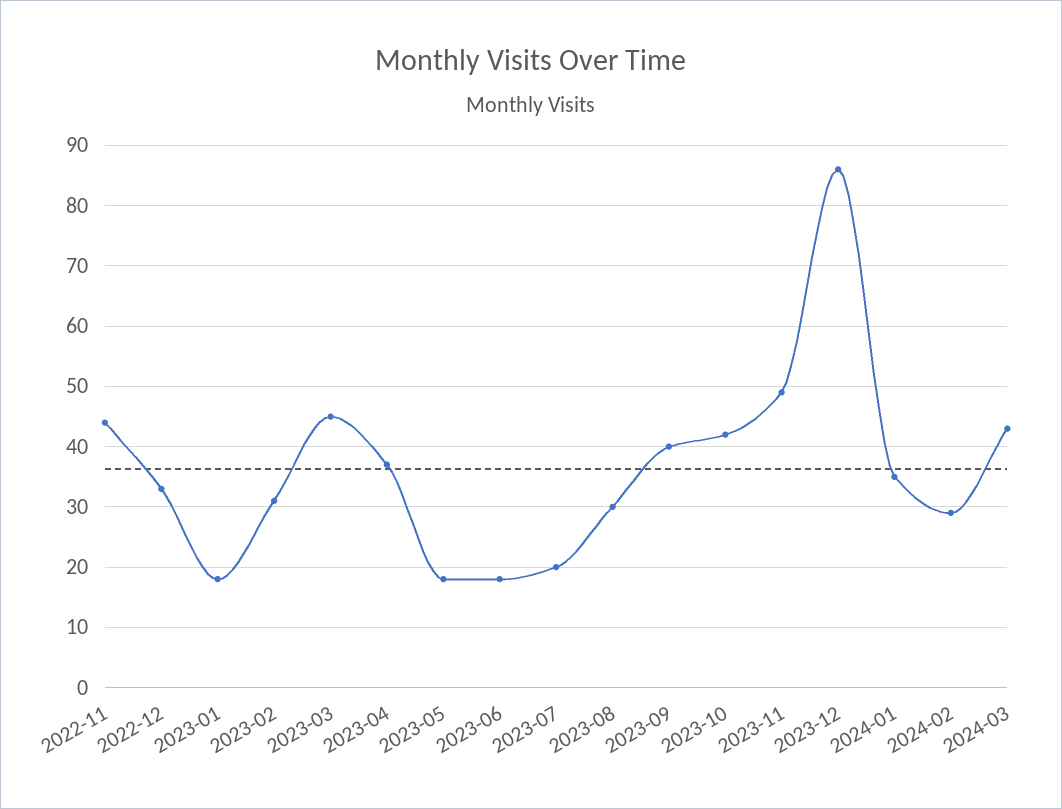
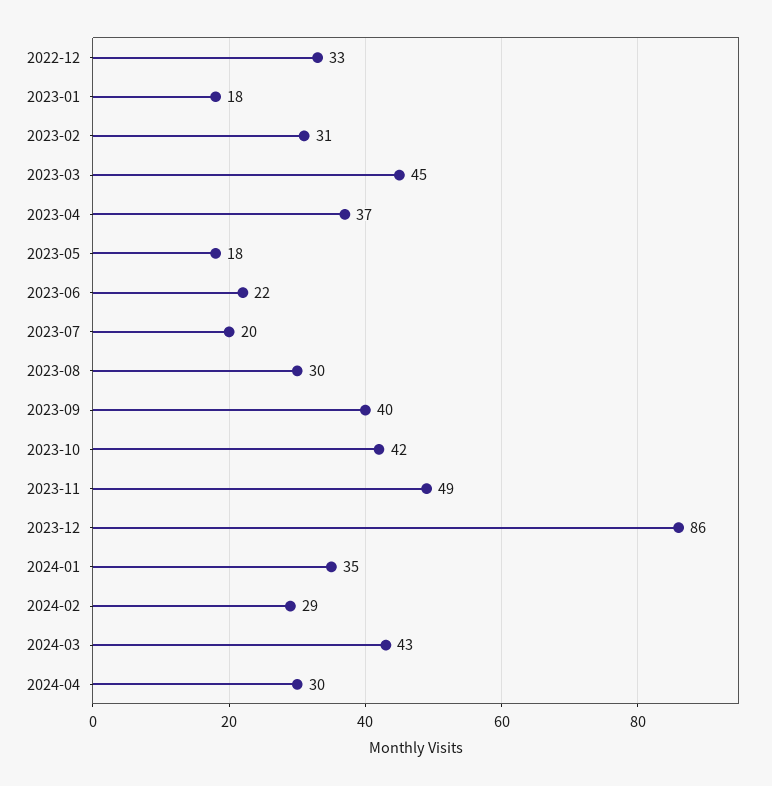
2022-11: 44 -> none
2023-06: 18 -> 22
2024-04: none -> 30

